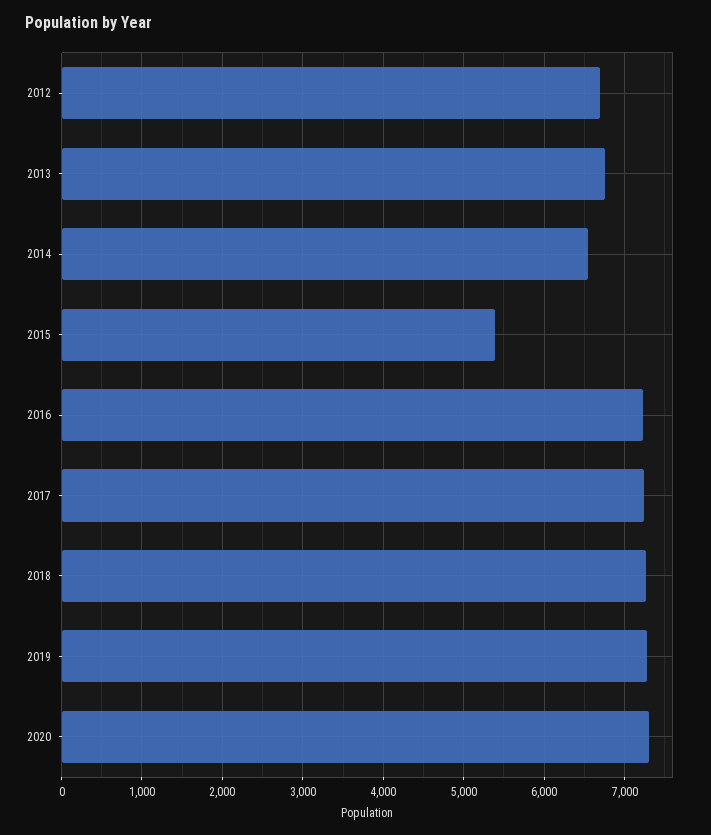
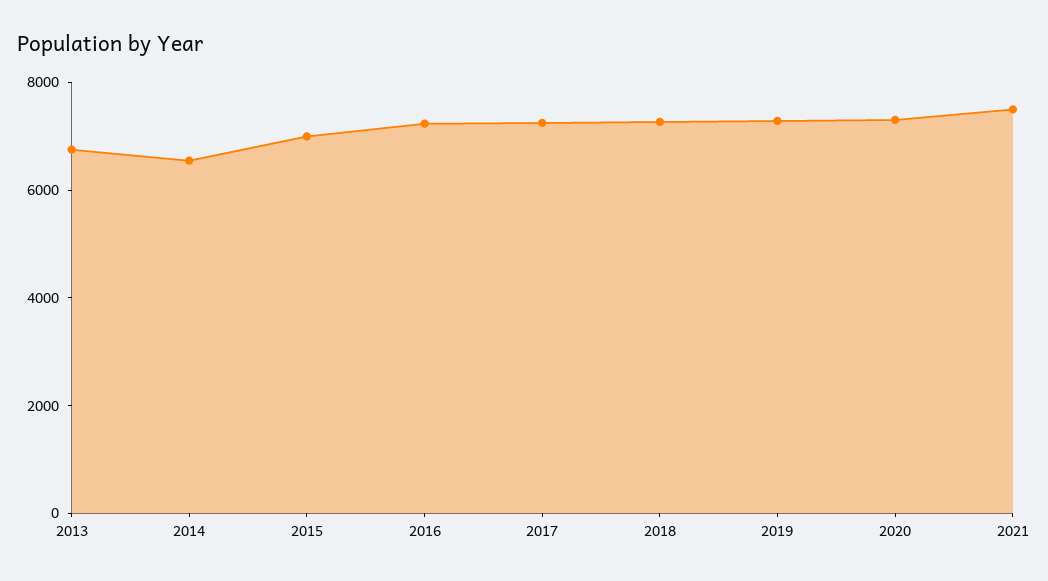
2012: 6700 -> none
2015: 5400 -> 7000
2021: none -> 7500

